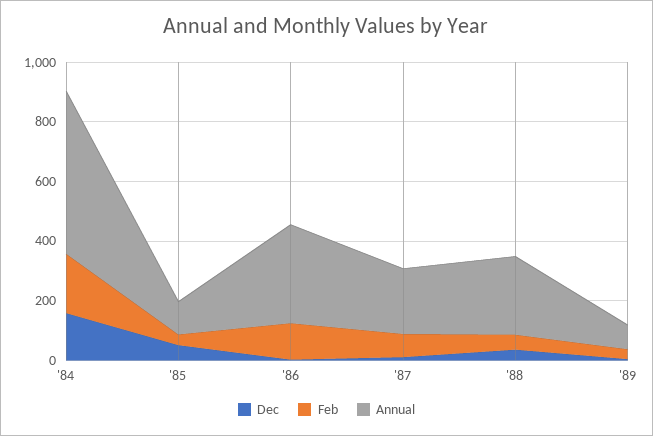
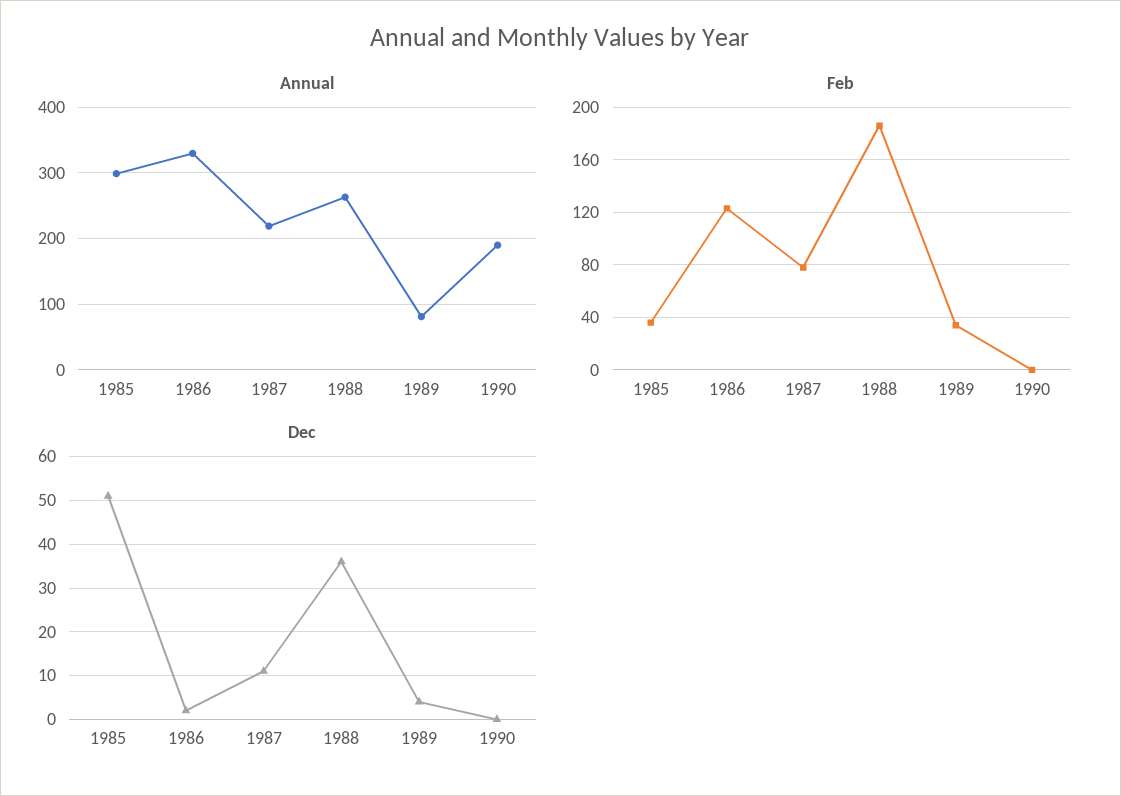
Dec, '84: 150 -> none
Feb, '84: 200 -> none
Annual, '84: 550 -> none
Annual, '85: 100 -> 300
Feb, '88: 50 -> 185
Annual, 1990: none -> 190
Feb, 1990: none -> 0
Dec, 1990: none -> 0

